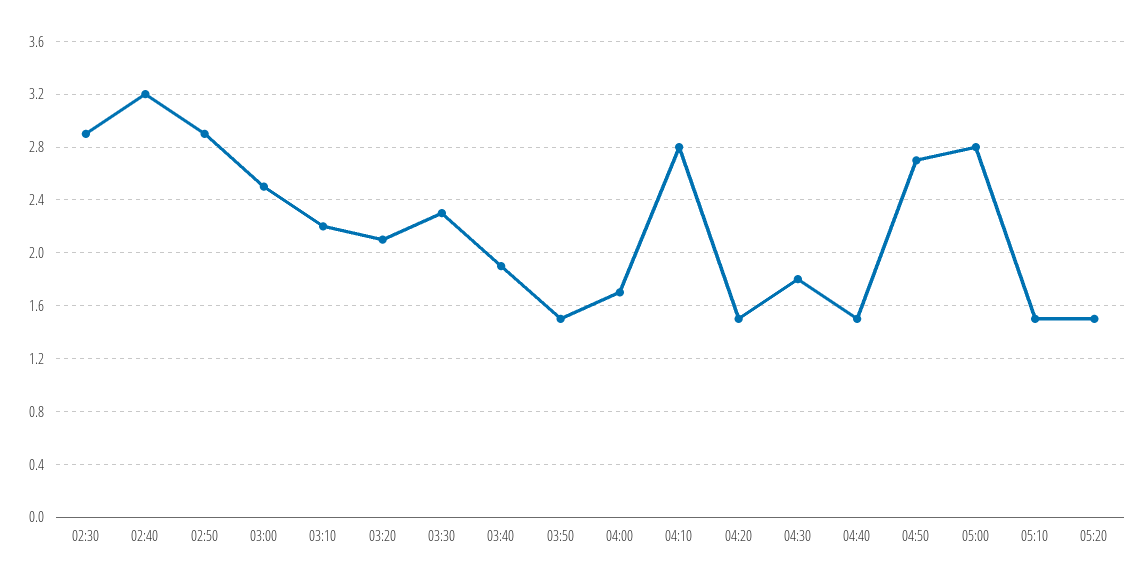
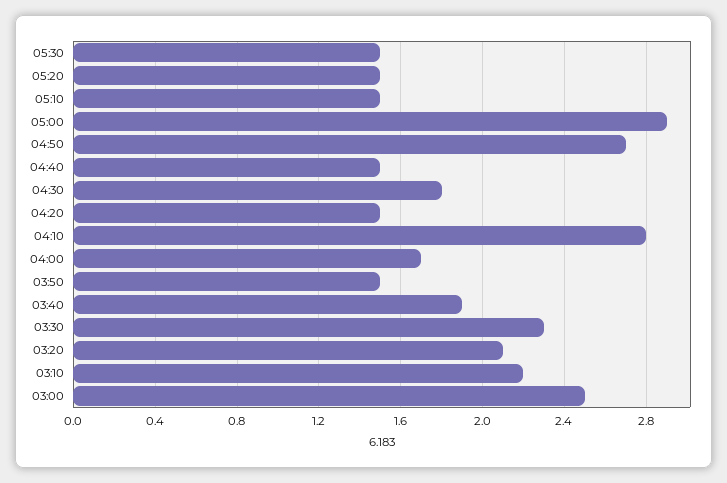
02:30: 2.9 -> none
02:40: 3.2 -> none
02:50: 2.9 -> none
05:00: 2.8 -> 2.9
05:30: none -> 1.5

